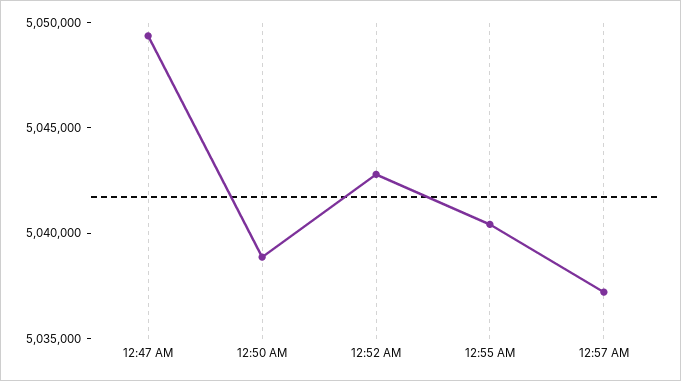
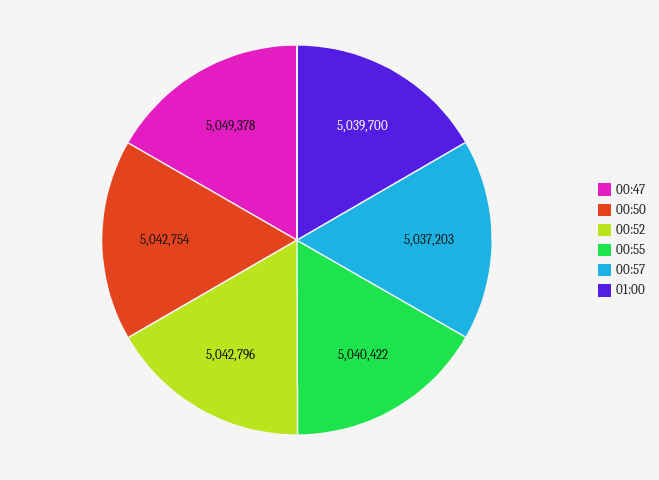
12:50 AM: 5039000 -> 5042754
01:00: none -> 5039700

